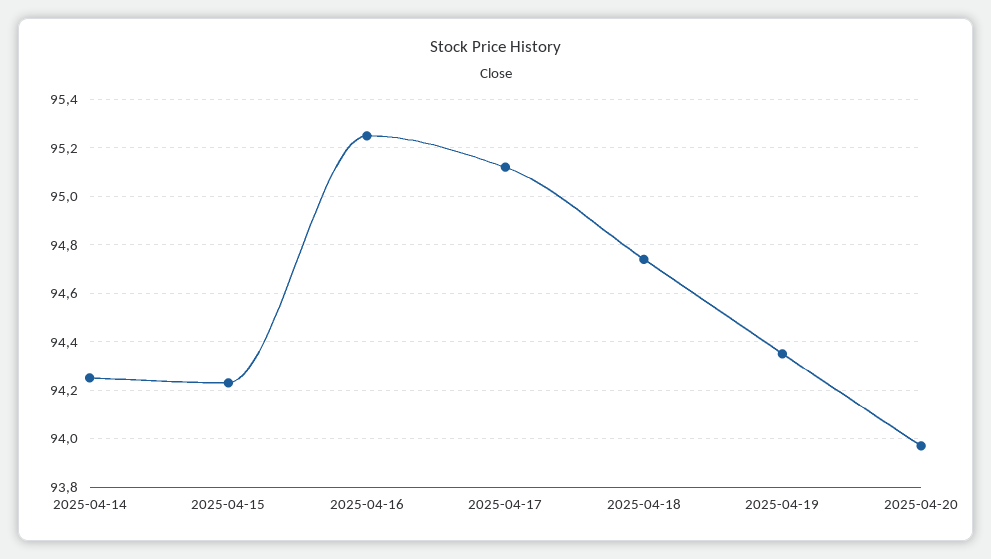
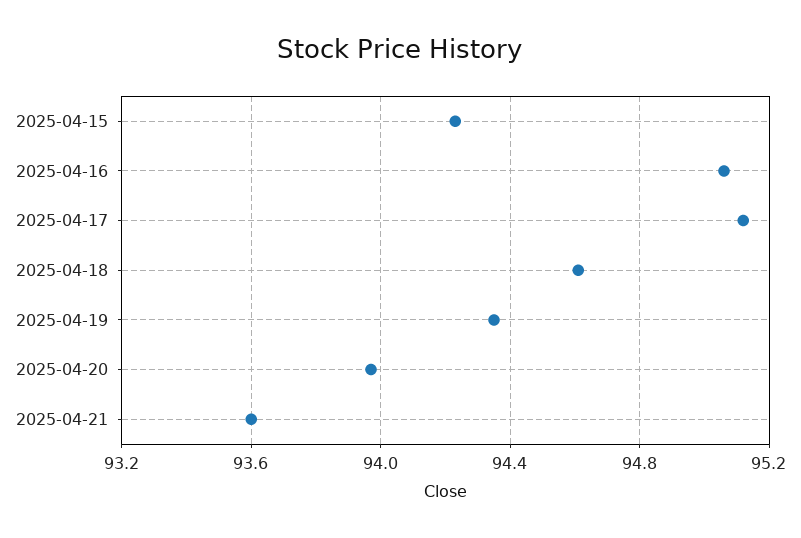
2025-04-14: 94.25 -> none
2025-04-16: 95.25 -> 95.05
2025-04-18: 94.75 -> 94.6
2025-04-21: none -> 93.6

